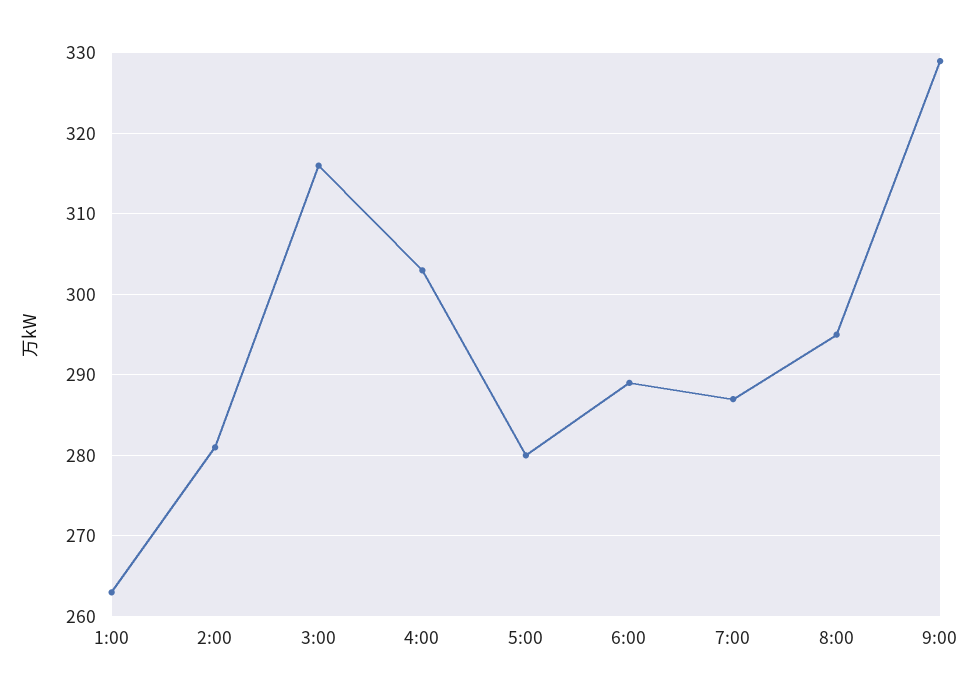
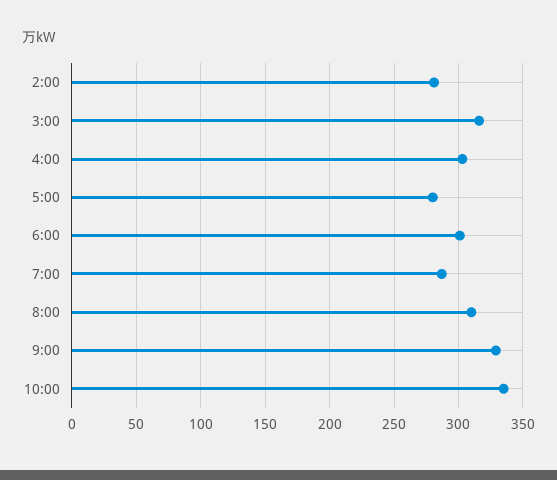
1:00: 263 -> none
6:00: 289 -> 300
8:00: 295 -> 310
10:00: none -> 335

